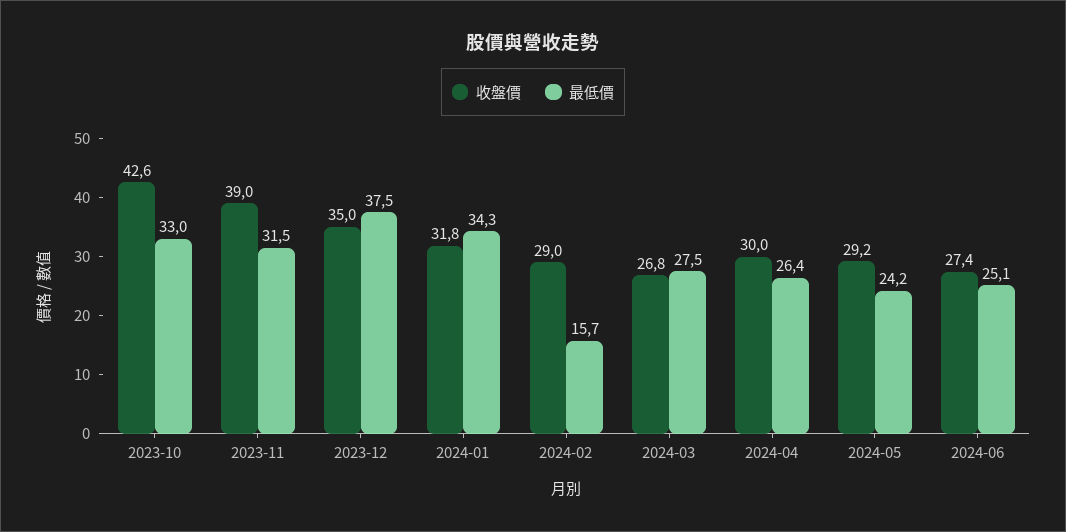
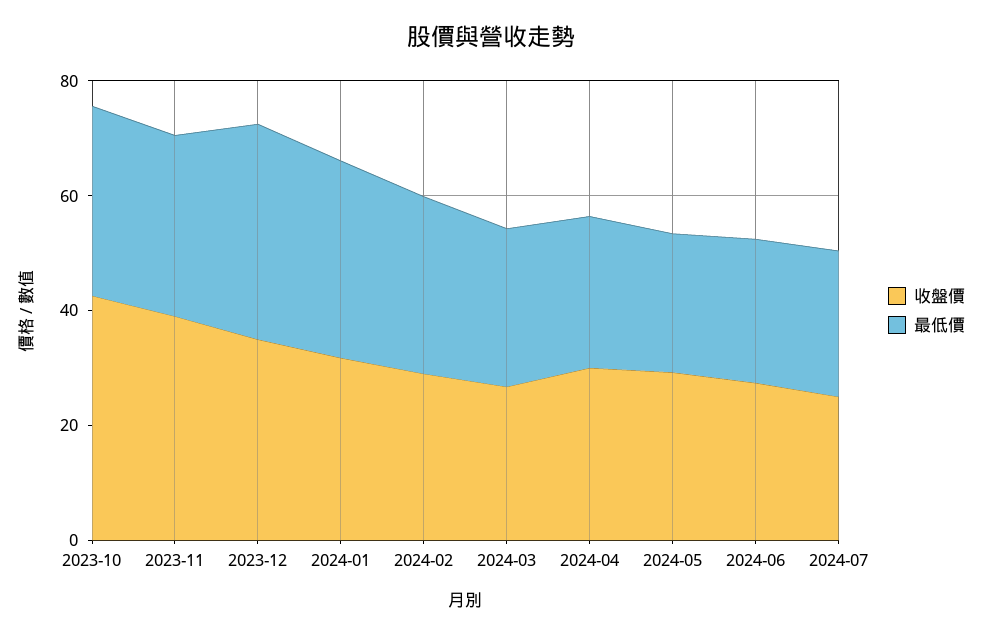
最低價, 2024-02: 15.7 -> 30
收盤價, 2024-07: none -> 25
最低價, 2024-07: none -> 25

